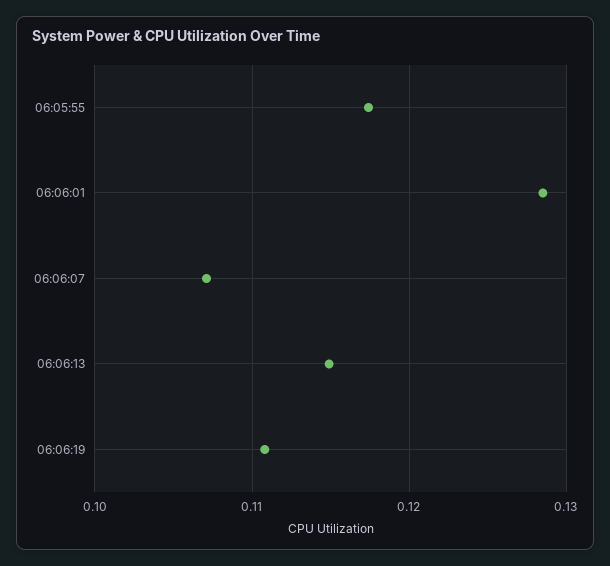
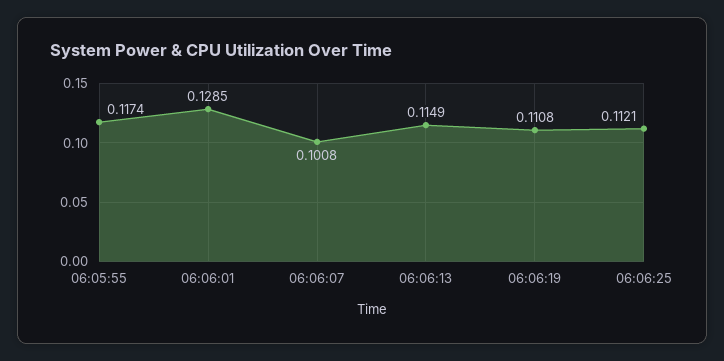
06:06:07: 0.107 -> 0.1008
06:06:25: none -> 0.1121

